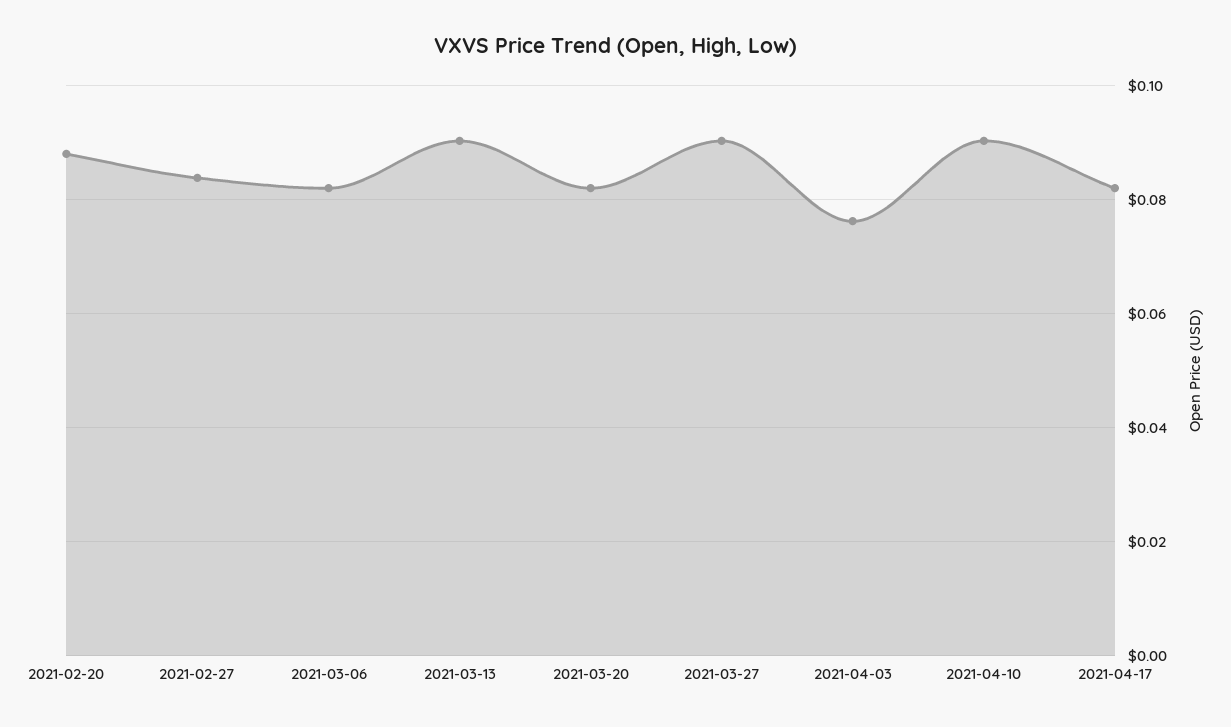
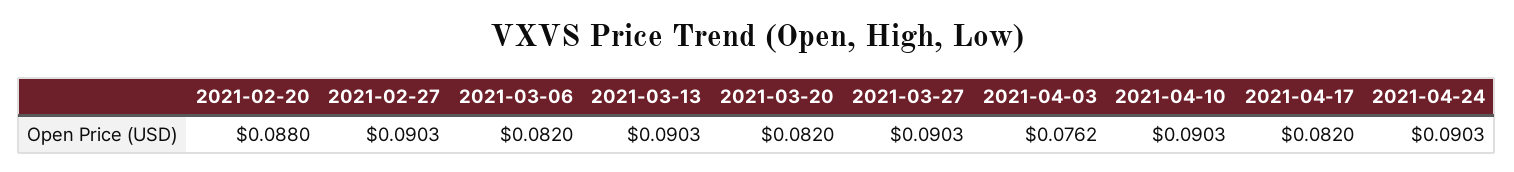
2021-02-27: 0.084 -> 0.0903
2021-04-24: none -> 0.0903

